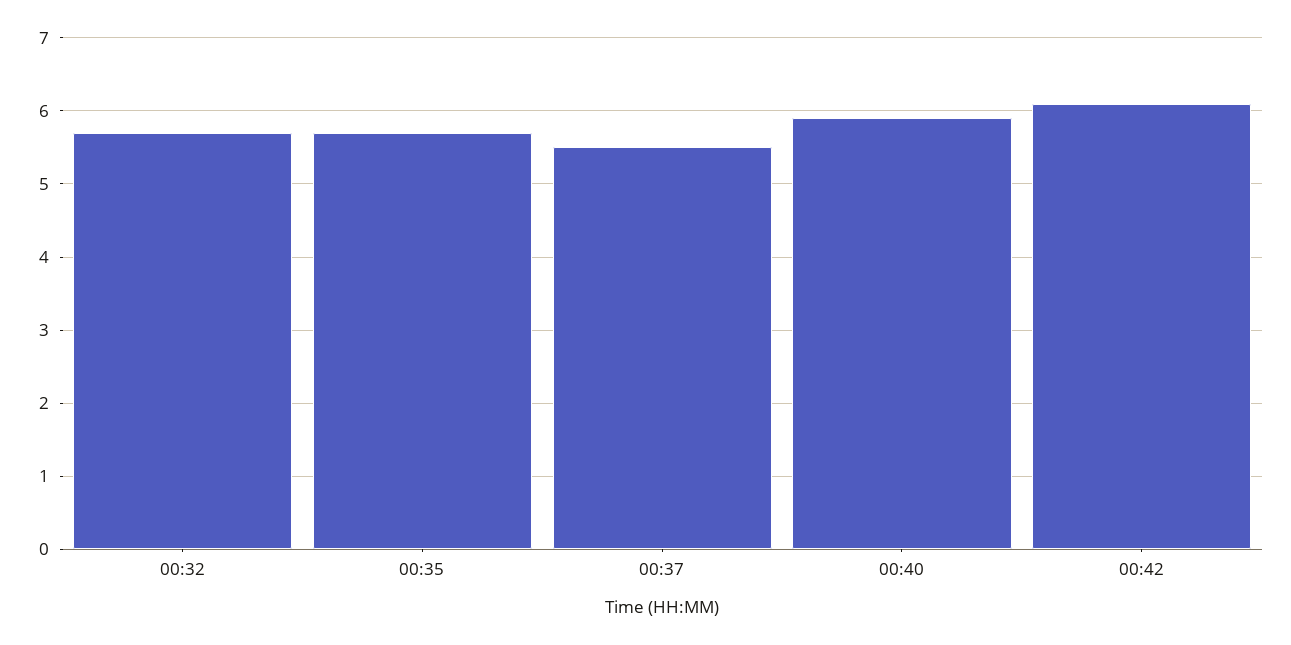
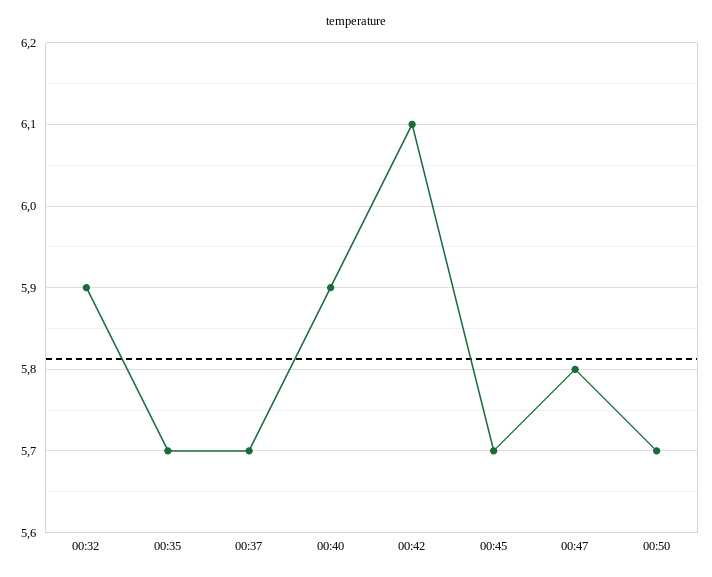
00:32: 5.7 -> 5.9
00:37: 5.5 -> 5.7
00:45: none -> 5.7
00:47: none -> 5.8
00:50: none -> 5.7

